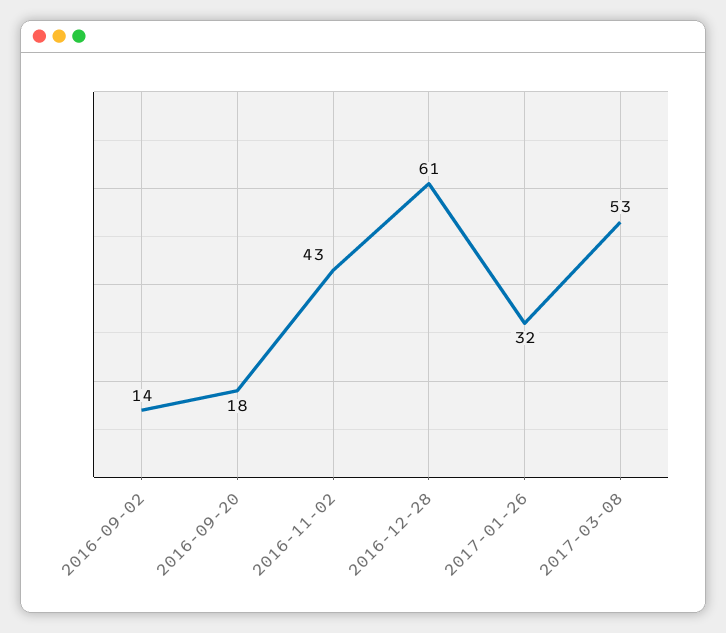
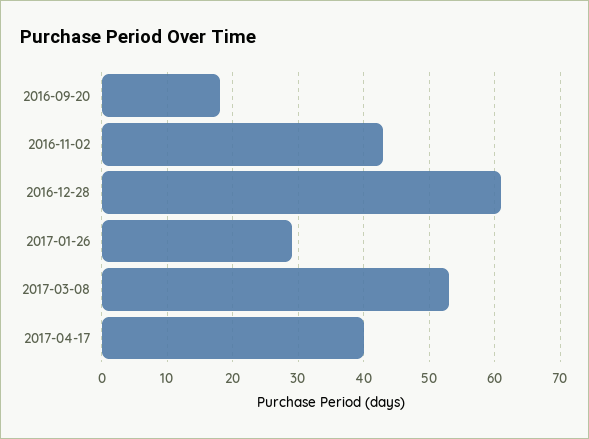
2016-09-02: 14 -> none
2017-01-26: 32 -> 29
2017-04-17: none -> 40

